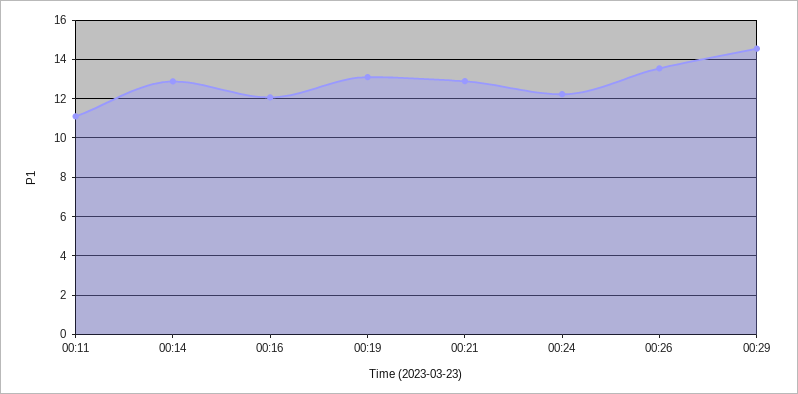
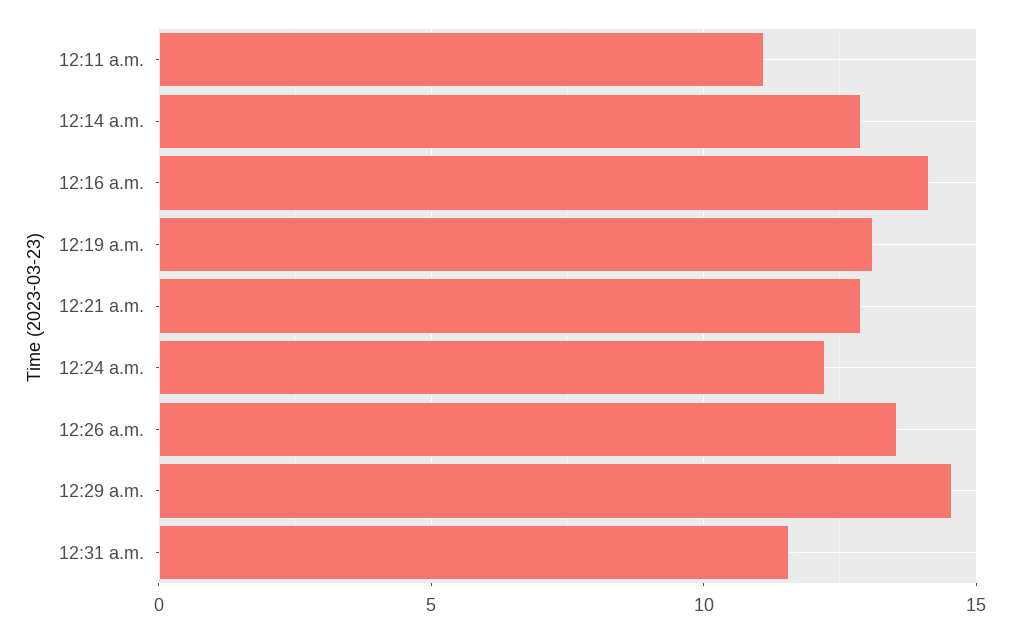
00:16: 12 -> 14
12:31 a.m.: none -> 11.5

